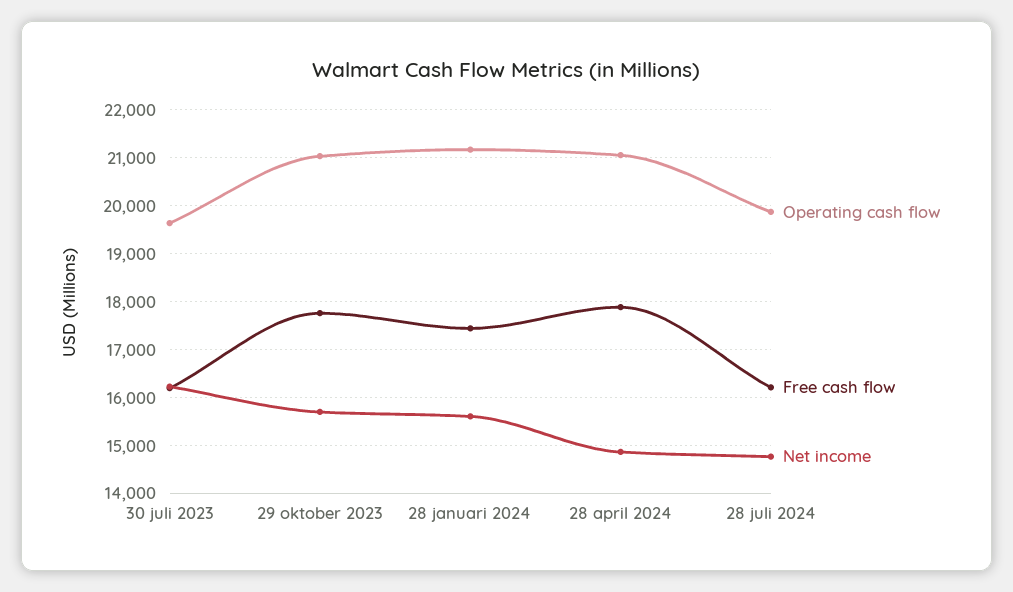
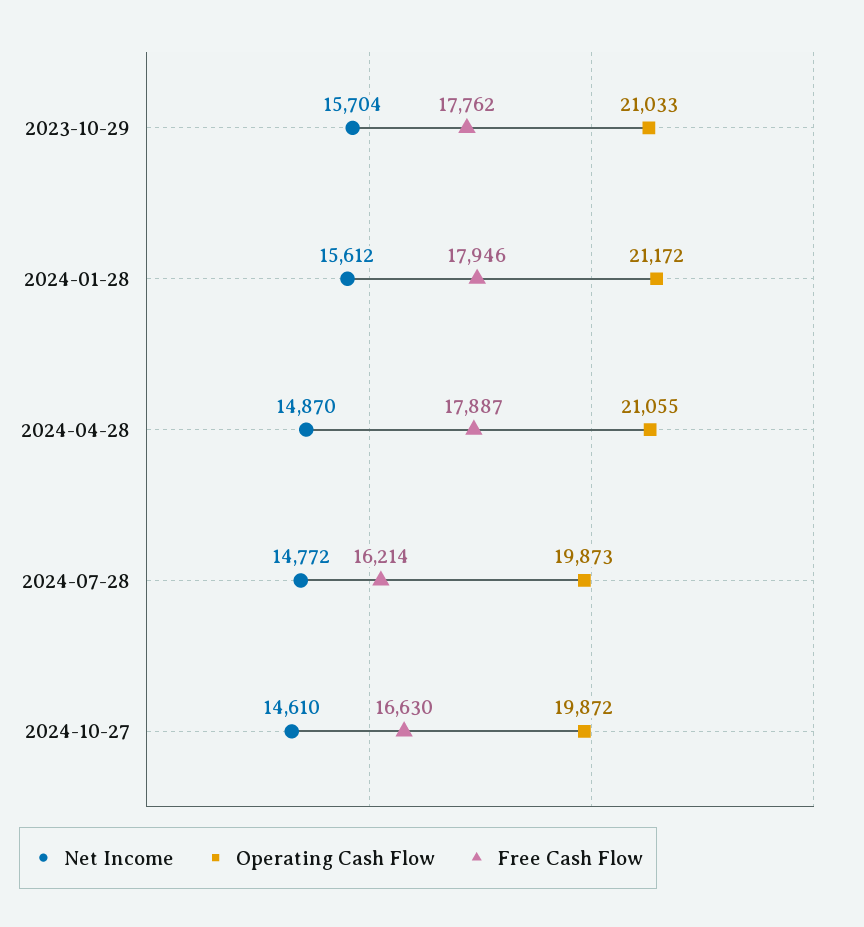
Operating cash flow, 30 juli 2023: 19600 -> none
Free cash flow, 30 juli 2023: 16200 -> none
Net income, 30 juli 2023: 16200 -> none
Free cash flow, 28 januari 2024: 17400 -> 17946
Net income, 2024-10-27: none -> 14610
Operating cash flow, 2024-10-27: none -> 19872
Free cash flow, 2024-10-27: none -> 16630

